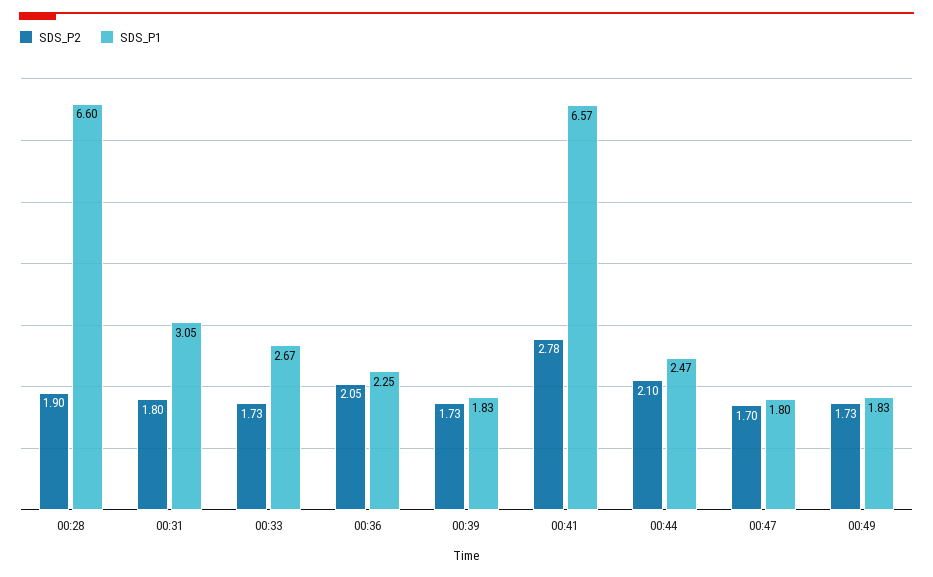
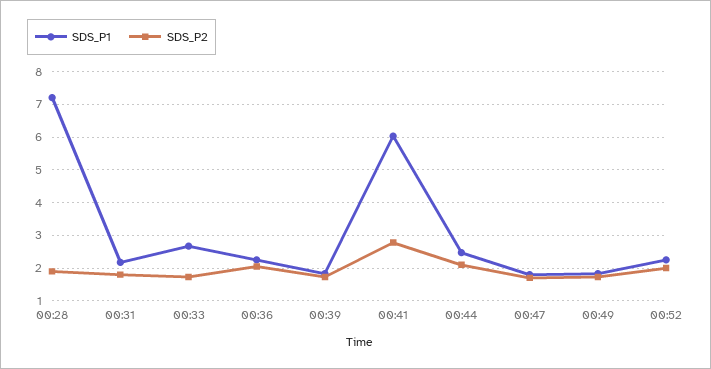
SDS_P1, 00:28: 6.6 -> 7.2
SDS_P1, 00:31: 3.05 -> 2.2
SDS_P1, 00:41: 6.57 -> 6
SDS_P1, 00:52: none -> 2.2
SDS_P2, 00:52: none -> 2

